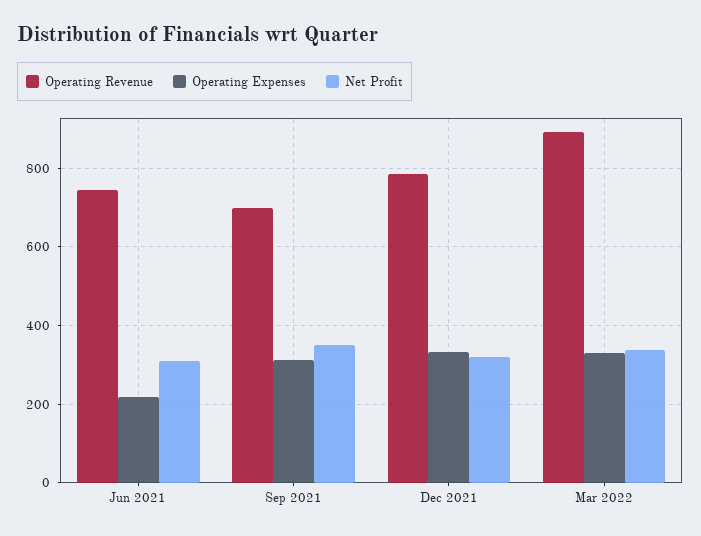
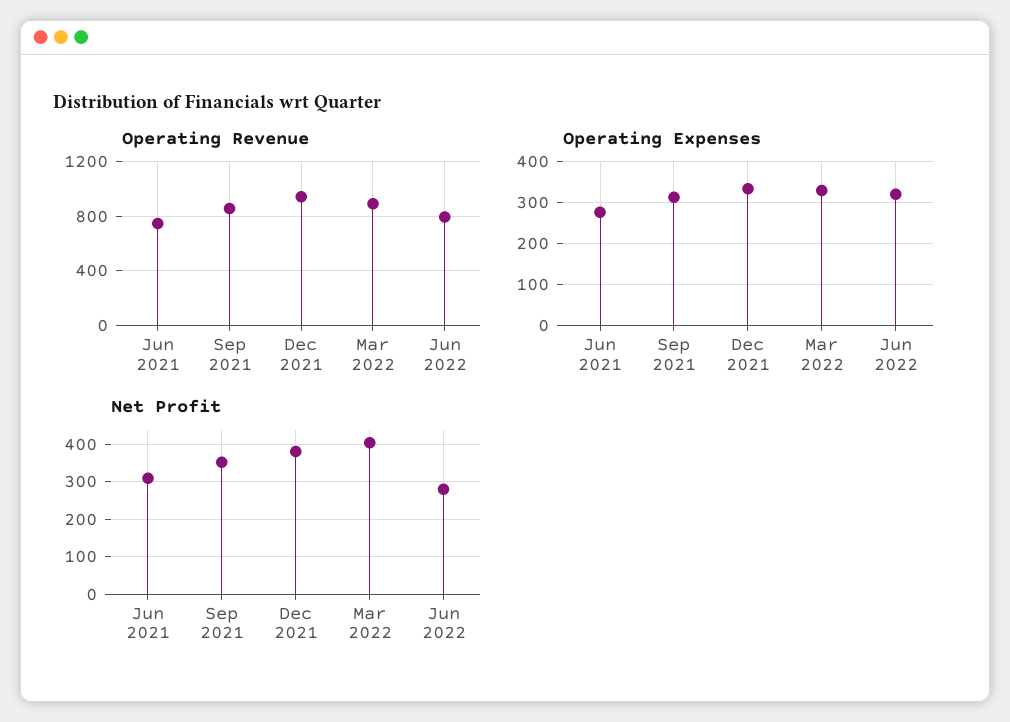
Operating Expenses, Jun 2021: 220 -> 280
Operating Revenue, Sep 2021: 700 -> 850
Operating Revenue, Dec 2021: 780 -> 950
Net Profit, Dec 2021: 320 -> 380
Net Profit, Mar 2022: 340 -> 400
Operating Revenue, Jun 2022: none -> 800
Operating Expenses, Jun 2022: none -> 320
Net Profit, Jun 2022: none -> 280

